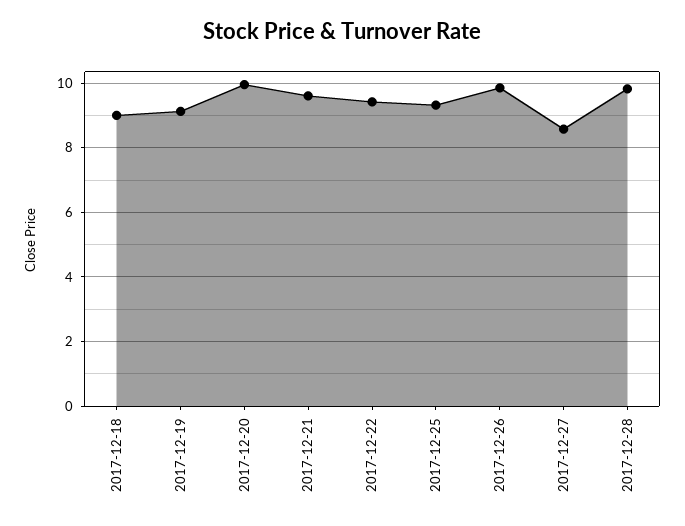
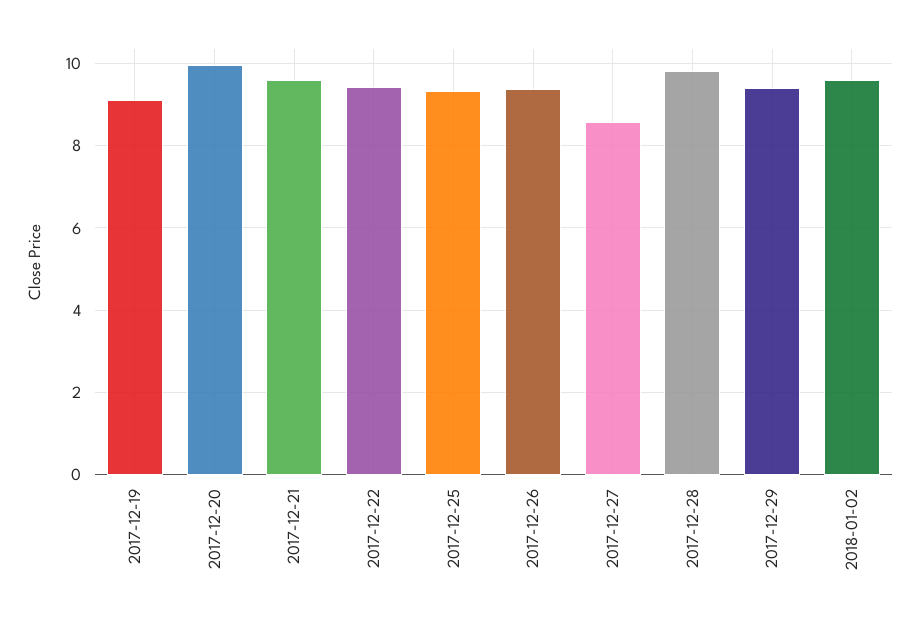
2017-12-18: 9 -> none
2017-12-26: 9.8 -> 9.4
2017-12-29: none -> 9.4
2018-01-02: none -> 9.6

